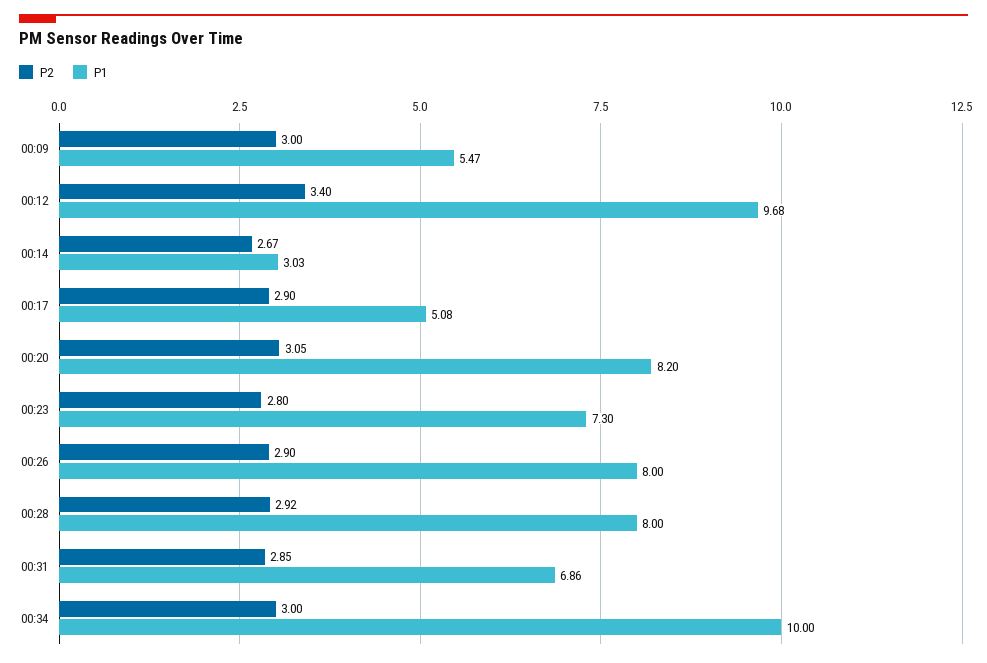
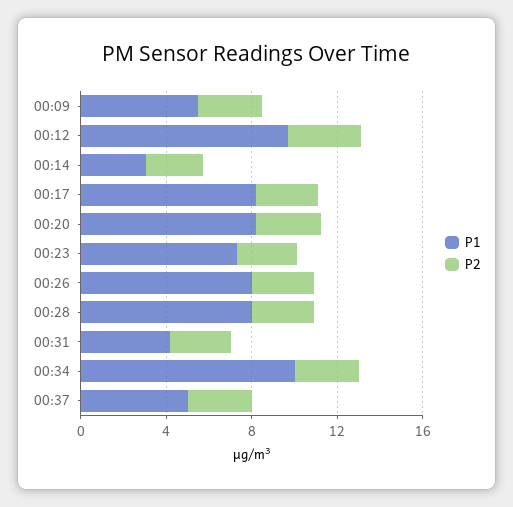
P1, 00:17: 5.08 -> 8
P1, 00:31: 6.86 -> 4
P1, 00:37: none -> 5
P2, 00:37: none -> 3

